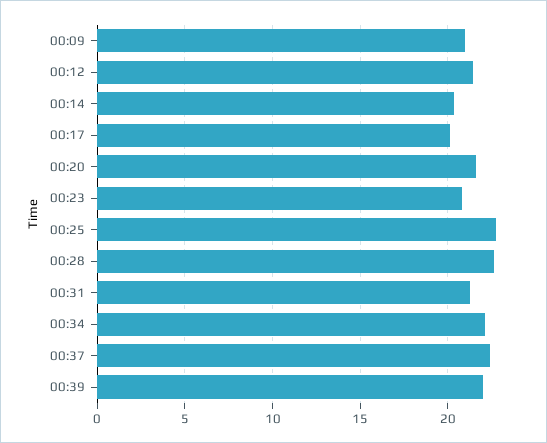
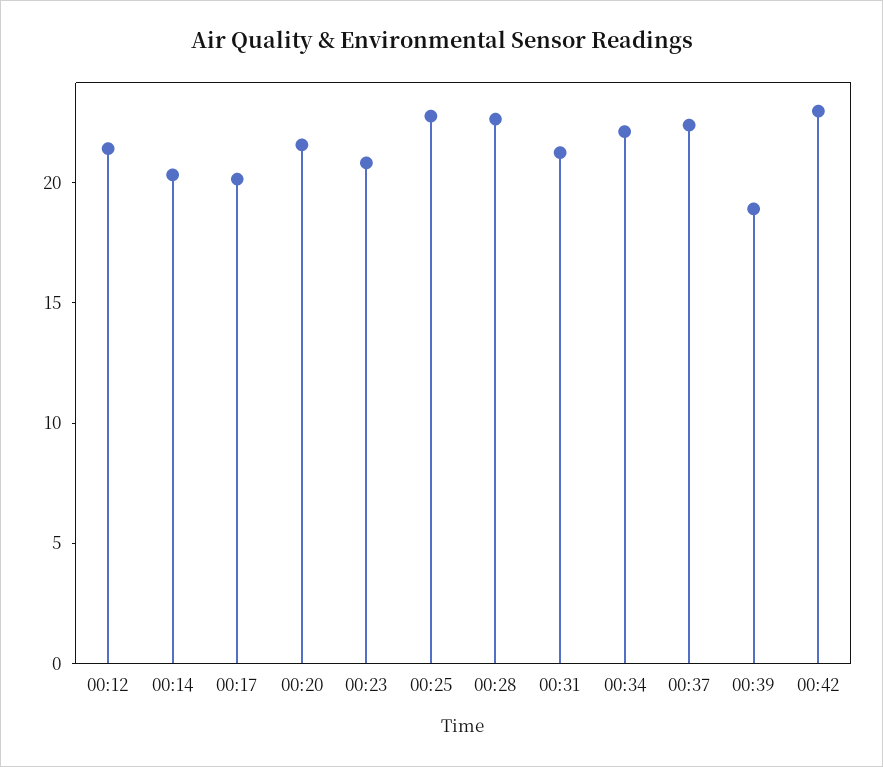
00:09: 21 -> none
00:39: 22 -> 19
00:42: none -> 23

